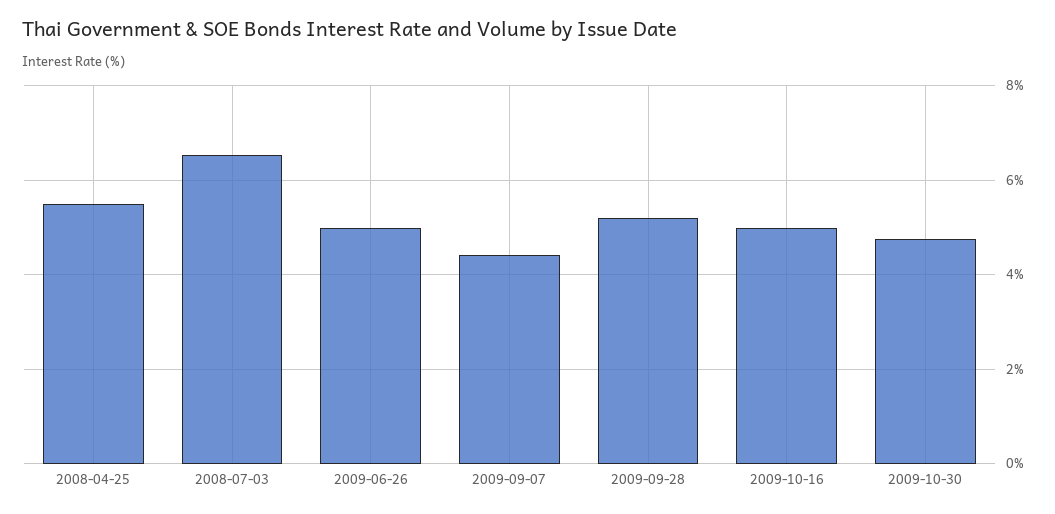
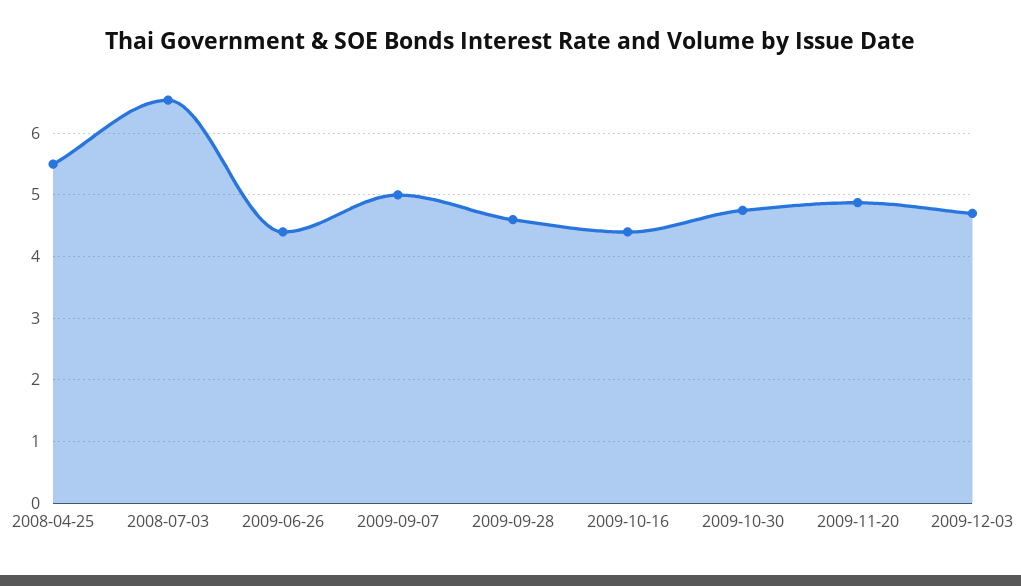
2009-06-26: 5 -> 4.4
2009-09-07: 4.4 -> 5
2009-09-28: 5.2 -> 4.6
2009-10-16: 5 -> 4.4
2009-11-20: none -> 4.9
2009-12-03: none -> 4.7

